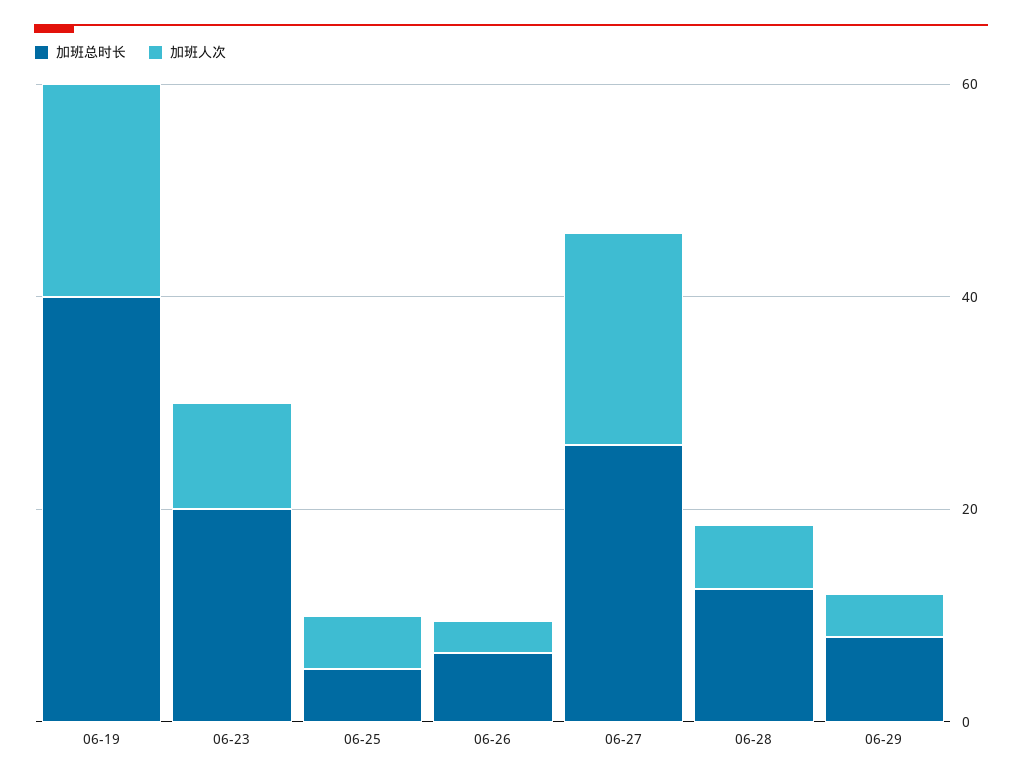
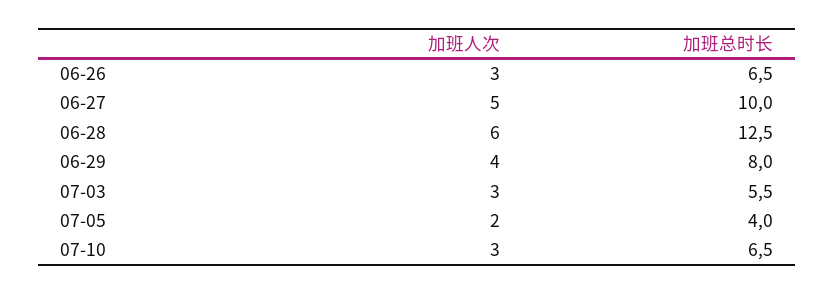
加班总时长, 06-19: 40 -> none
加班人次, 06-19: 20 -> none
加班总时长, 06-23: 20 -> none
加班人次, 06-23: 10 -> none
加班总时长, 06-25: 5 -> none
加班人次, 06-25: 5 -> none
加班总时长, 06-27: 25 -> 10
加班人次, 06-27: 20 -> 5
加班人次, 07-03: none -> 3
加班总时长, 07-03: none -> 5.5
加班人次, 07-05: none -> 2
加班总时长, 07-05: none -> 4
加班人次, 07-10: none -> 3
加班总时长, 07-10: none -> 6.5

